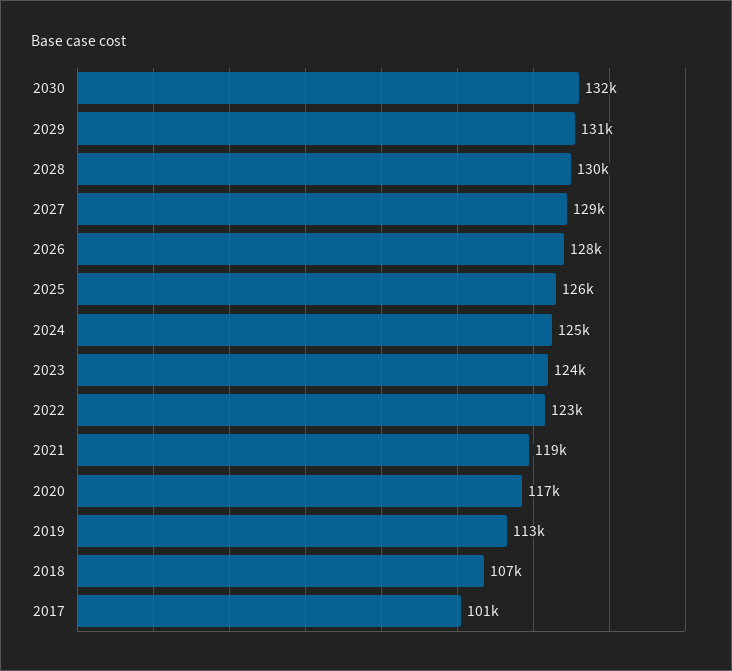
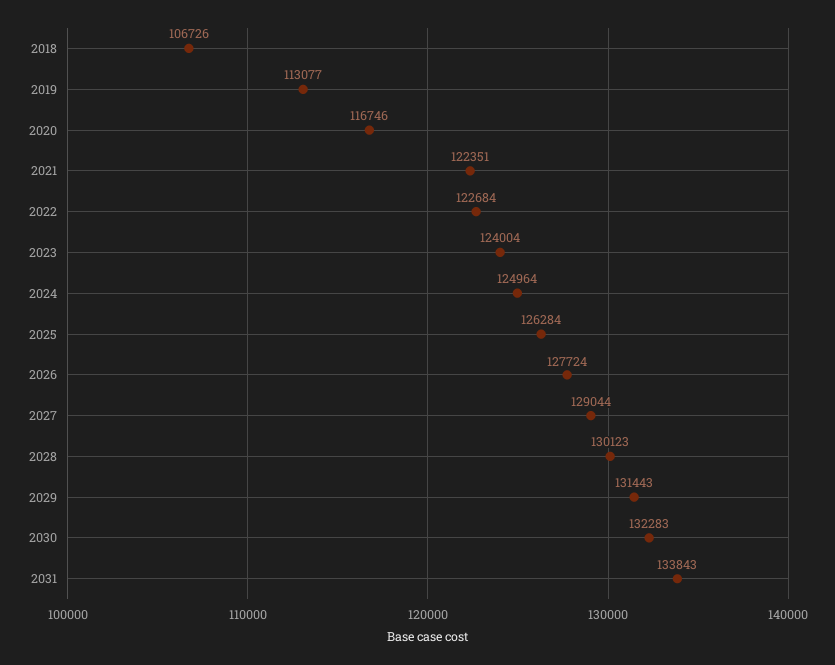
2021: 119000 -> 122351
2017: 101000 -> none
2031: none -> 133843

